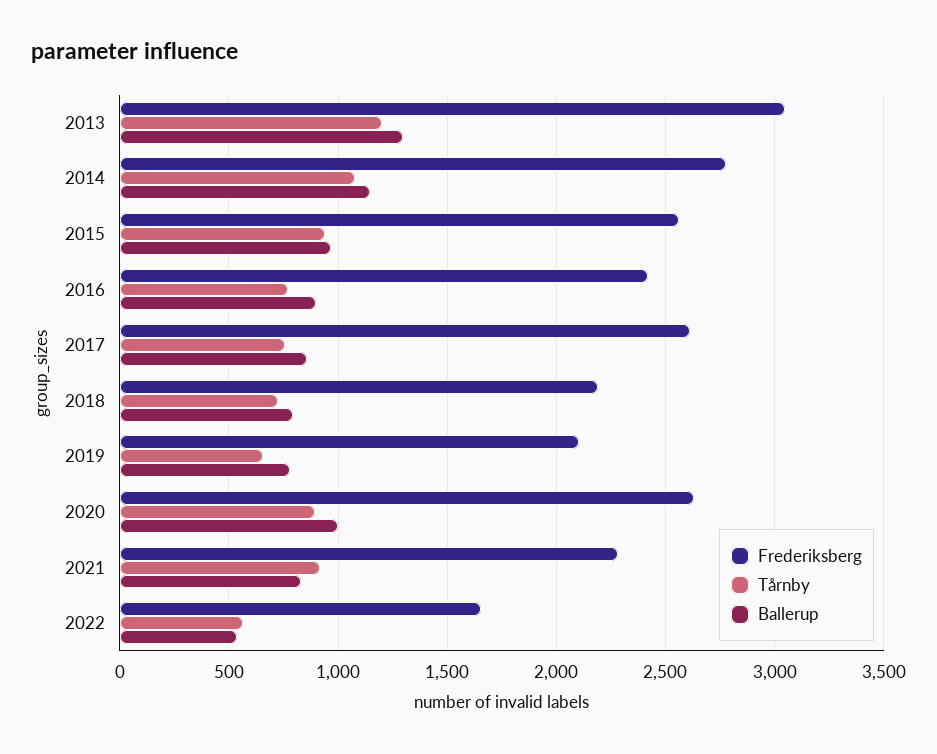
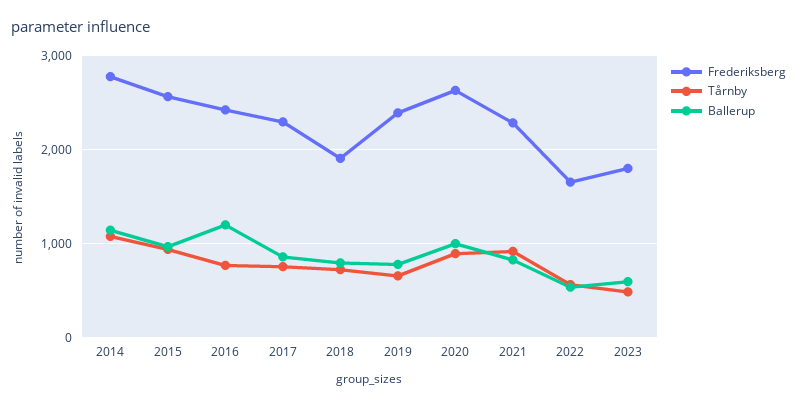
Frederiksberg, 2013: 3050 -> none
Tårnby, 2013: 1200 -> none
Ballerup, 2013: 1300 -> none
Ballerup, 2016: 900 -> 1200
Frederiksberg, 2017: 2600 -> 2300
Frederiksberg, 2018: 2200 -> 1900
Frederiksberg, 2019: 2100 -> 2400
Frederiksberg, 2023: none -> 1800
Tårnby, 2023: none -> 500
Ballerup, 2023: none -> 600

